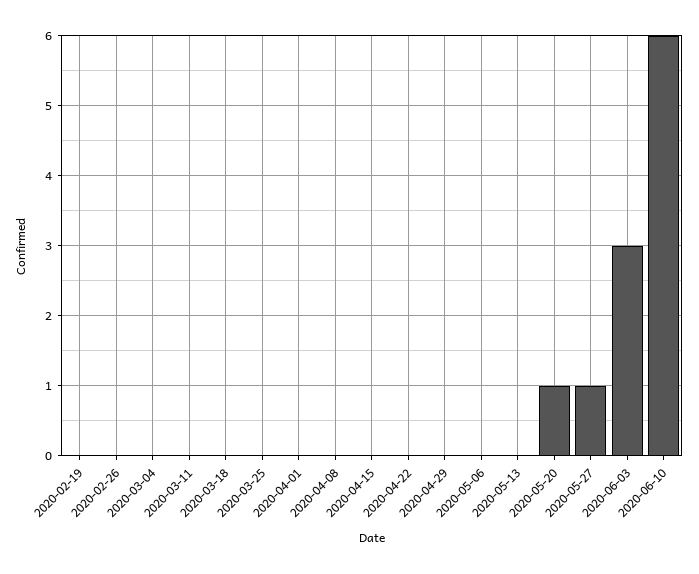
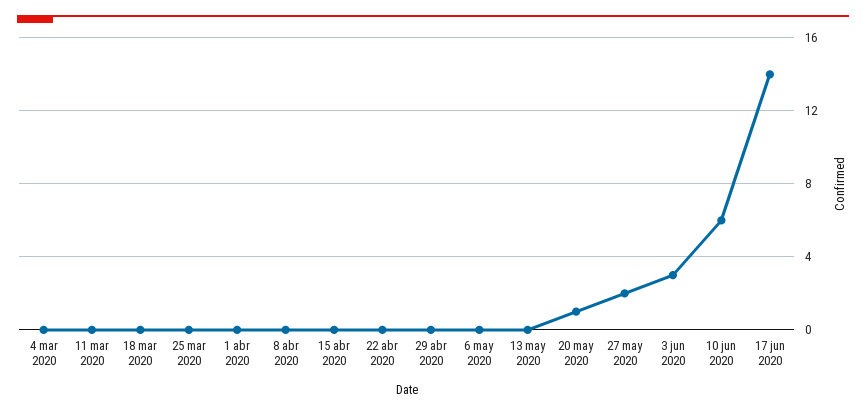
2020-02-19: 0 -> none
2020-02-26: 0 -> none
2020-05-27: 1 -> 2
17 jun 2020: none -> 14

